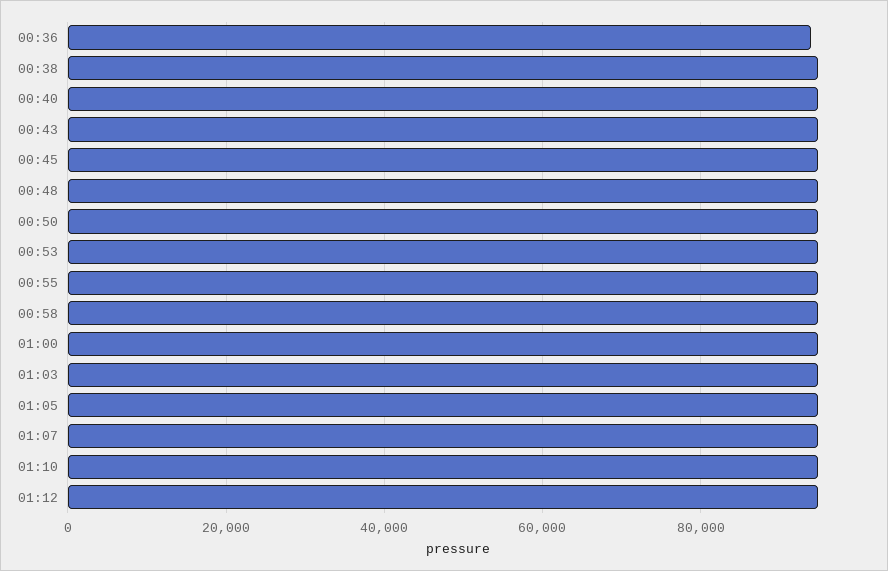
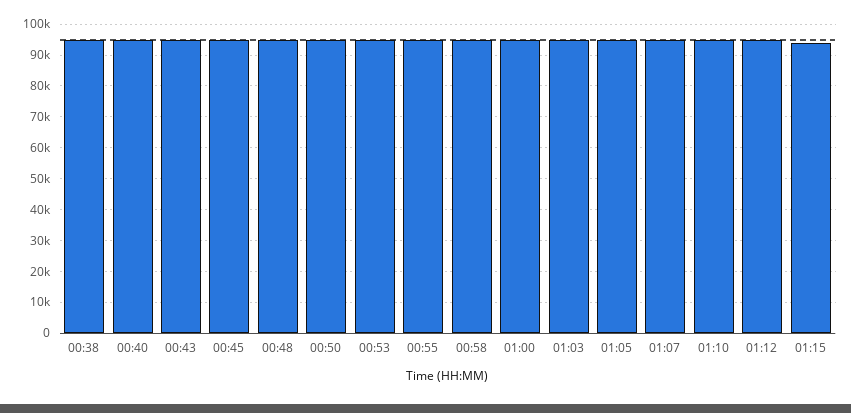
00:36: 94000 -> none
01:15: none -> 94000

